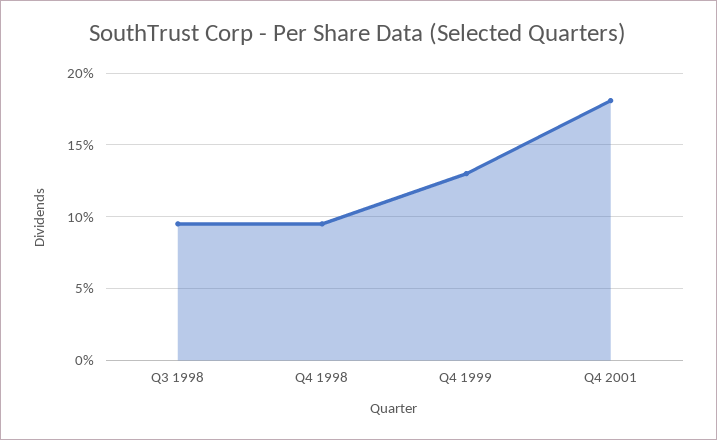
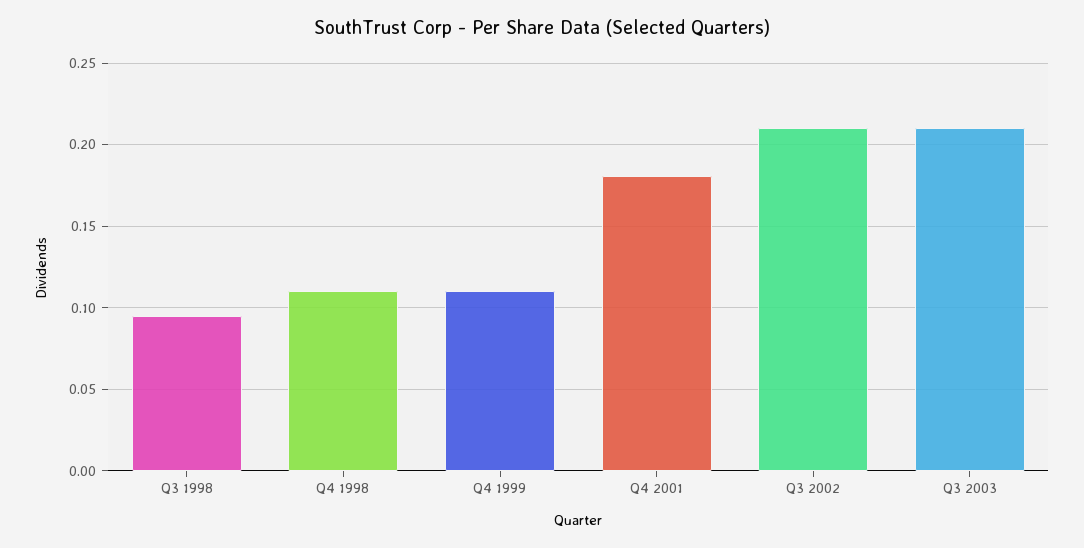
Q4 1998: 0.095 -> 0.11
Q4 1999: 0.13 -> 0.11
Q3 2002: none -> 0.21
Q3 2003: none -> 0.21

